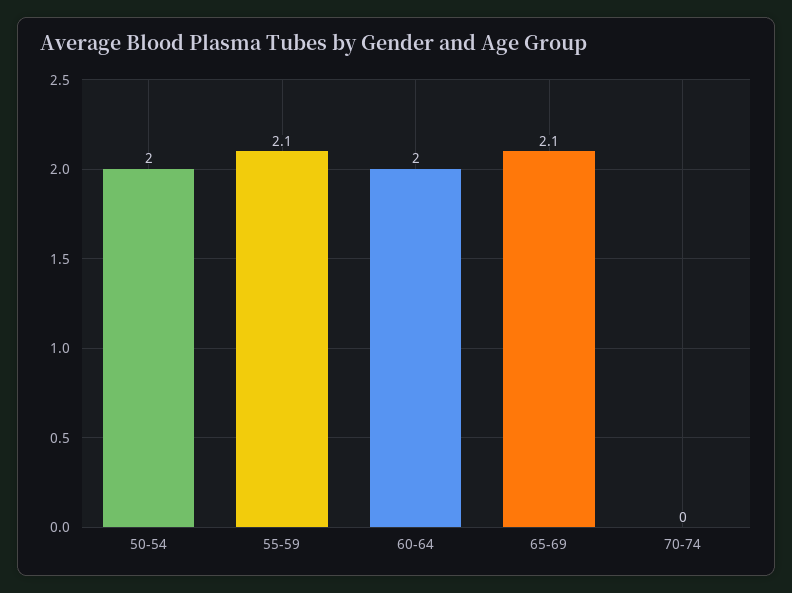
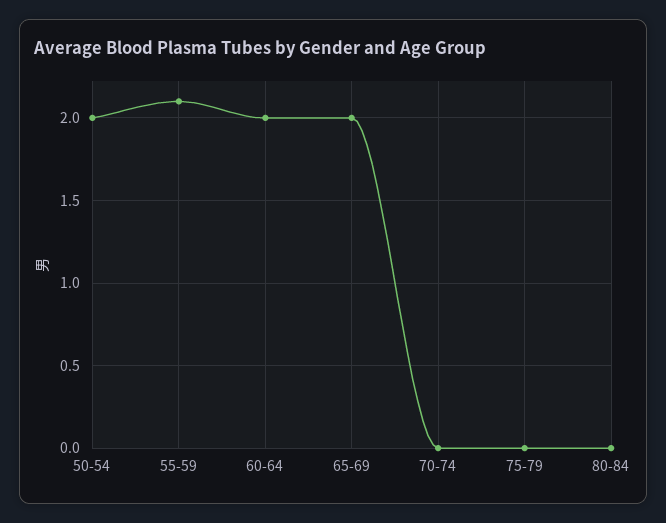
65-69: 2.1 -> 2
75-79: none -> 0
80-84: none -> 0

